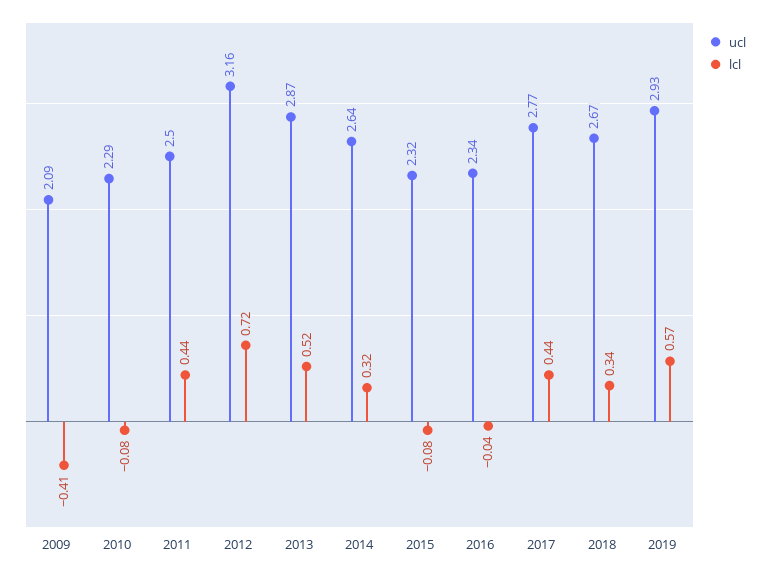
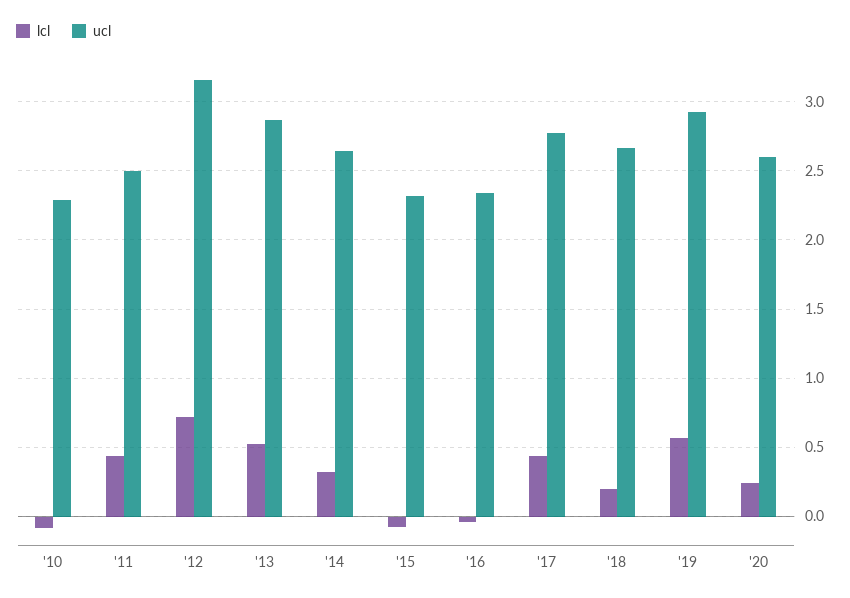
ucl, 2009: 2.09 -> none
lcl, 2009: -0.41 -> none
lcl, 2018: 0.34 -> 0.2
lcl, '20: none -> 0.25
ucl, '20: none -> 2.6

